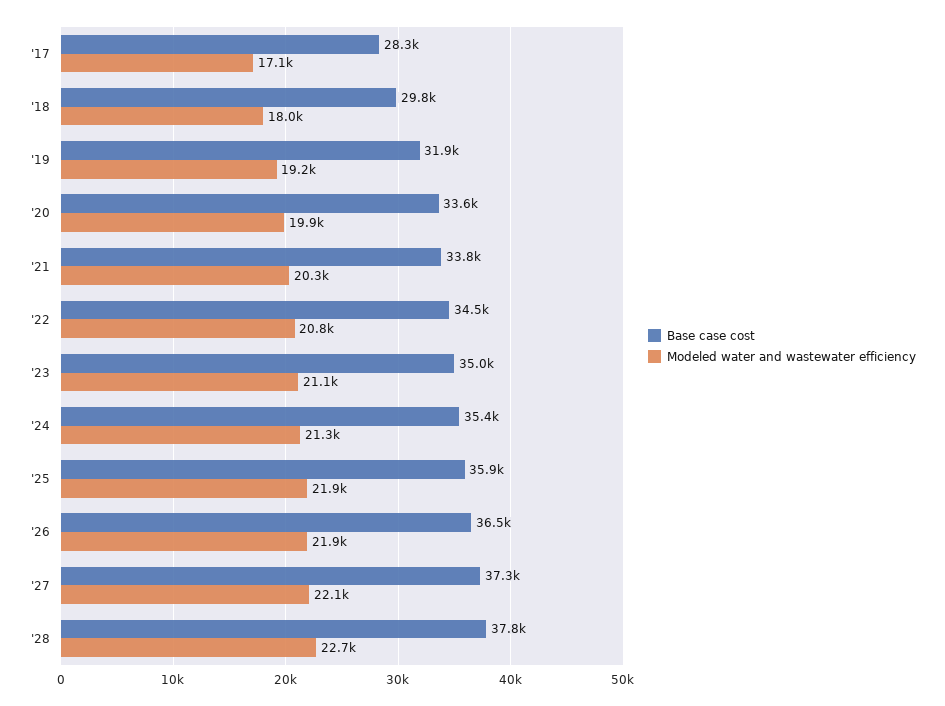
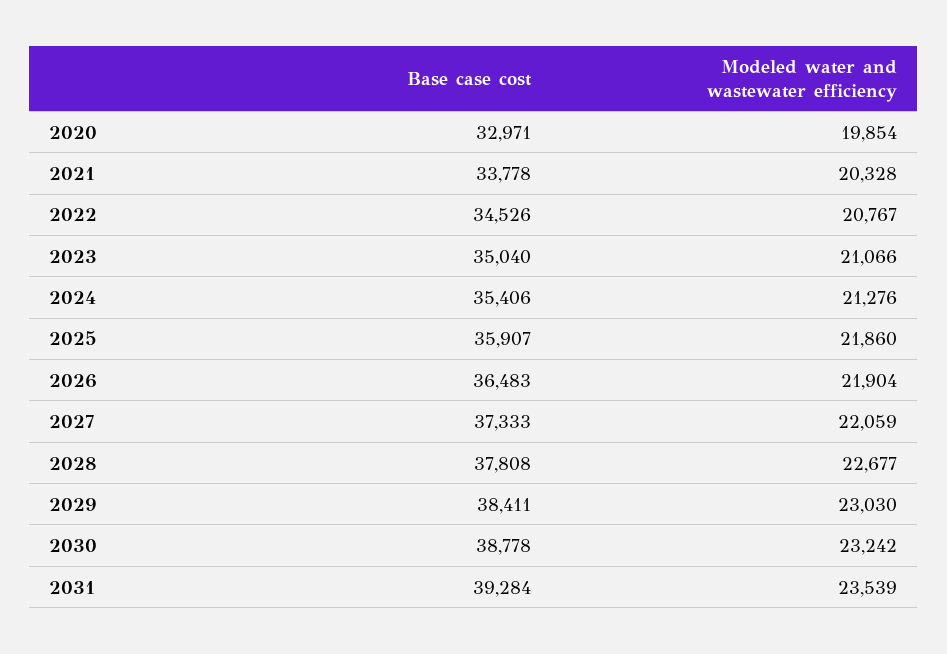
Base case cost, '17: 28300 -> none
Modeled water and wastewater efficiency, '17: 17100 -> none
Base case cost, '18: 29800 -> none
Modeled water and wastewater efficiency, '18: 18000 -> none
Base case cost, '19: 31900 -> none
Modeled water and wastewater efficiency, '19: 19200 -> none
Base case cost, '20: 33600 -> 32971
Base case cost, 2029: none -> 38411
Modeled water and wastewater efficiency, 2029: none -> 23030
Base case cost, 2030: none -> 38778
Modeled water and wastewater efficiency, 2030: none -> 23242
Base case cost, 2031: none -> 39284
Modeled water and wastewater efficiency, 2031: none -> 23539

